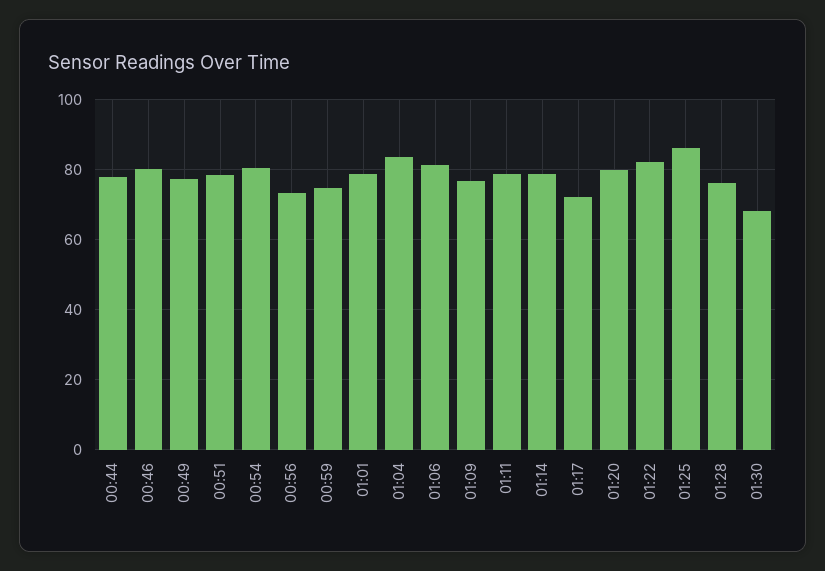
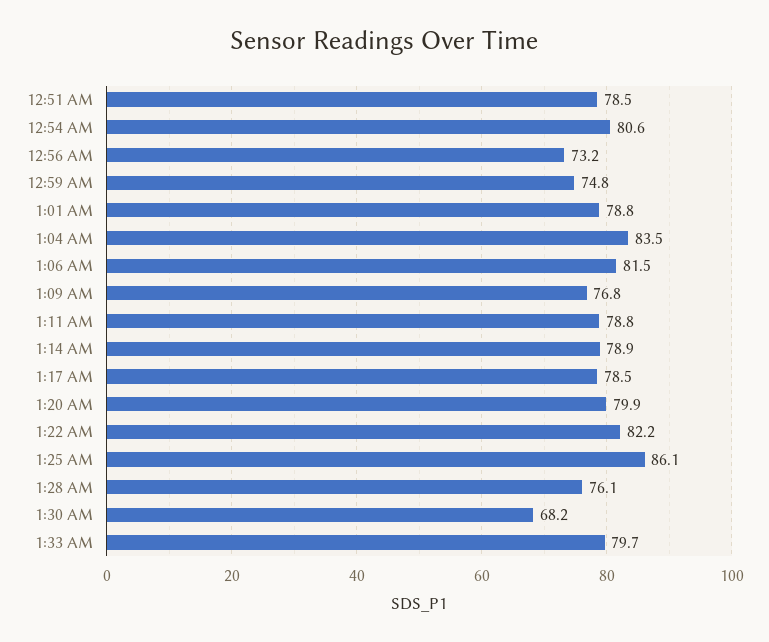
00:44: 78 -> none
00:46: 80 -> none
00:49: 78 -> none
01:17: 72 -> 78.5
1:33 AM: none -> 79.7

